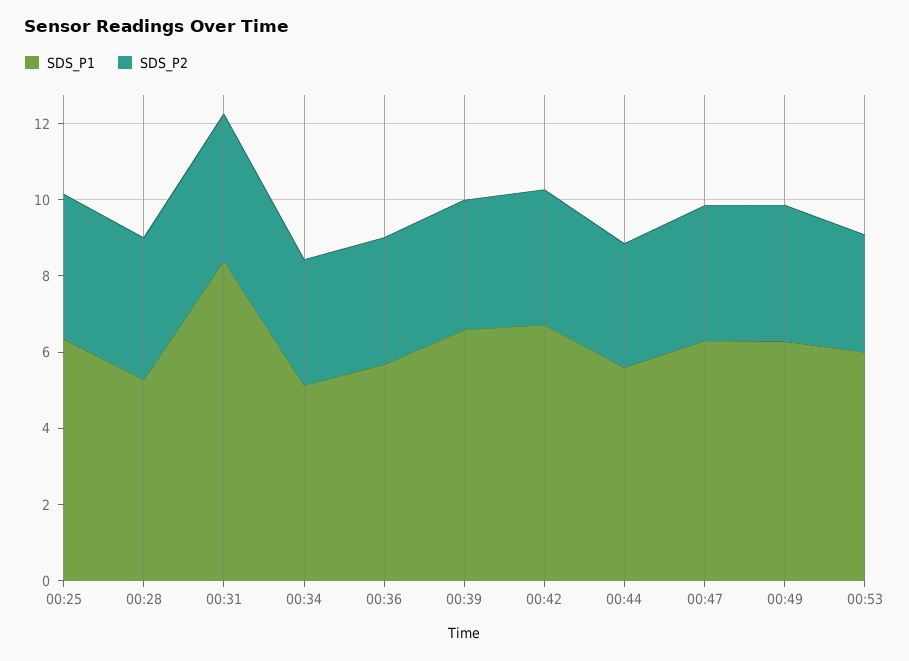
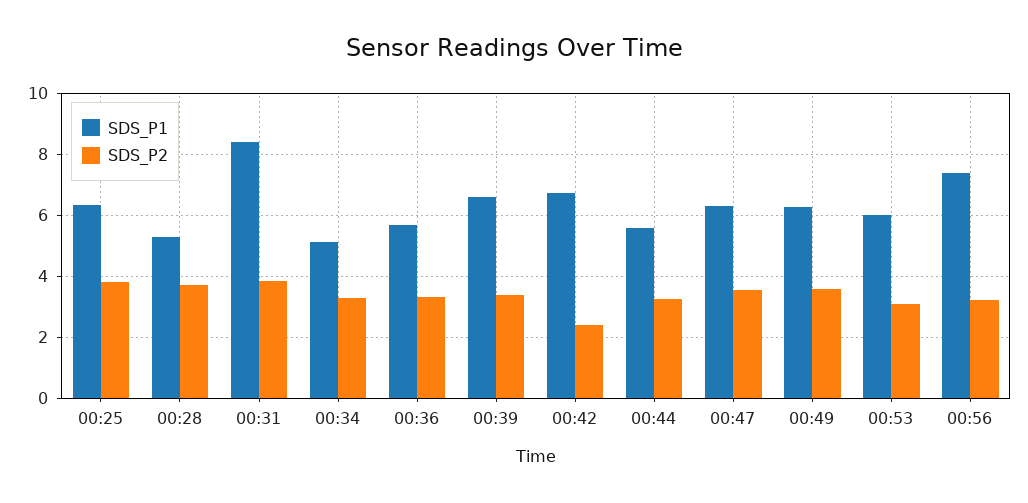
SDS_P2, 00:42: 3.5 -> 2.4
SDS_P1, 00:56: none -> 7.4
SDS_P2, 00:56: none -> 3.2

